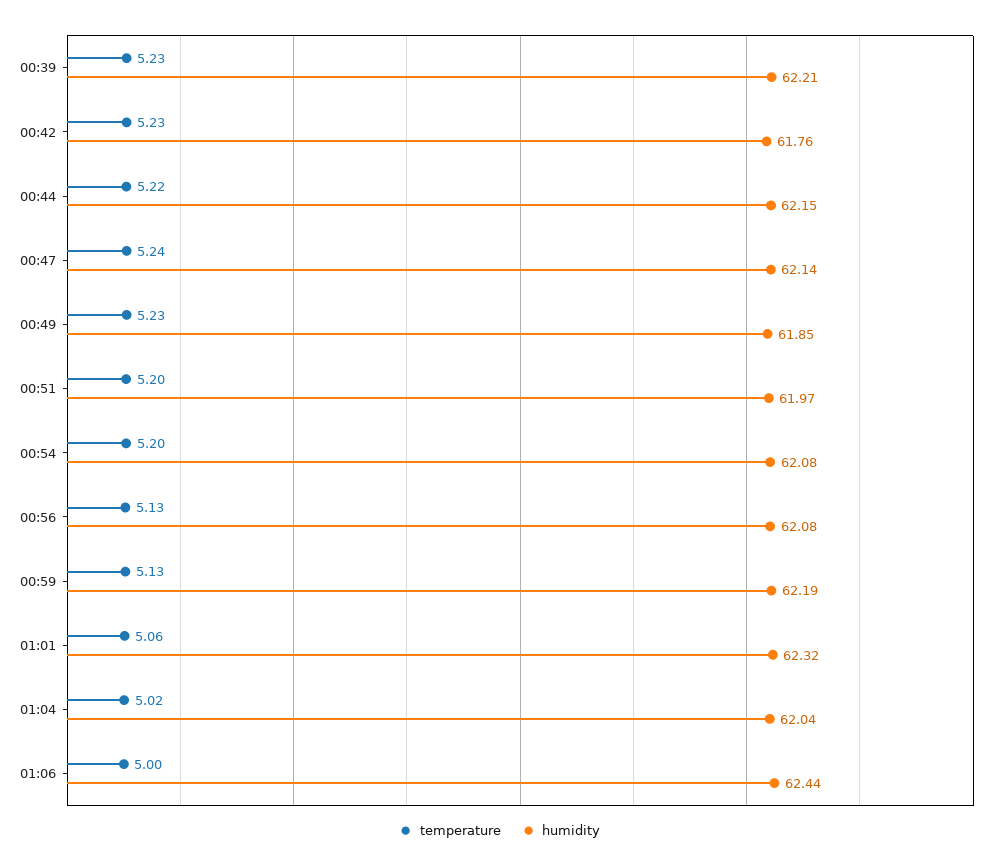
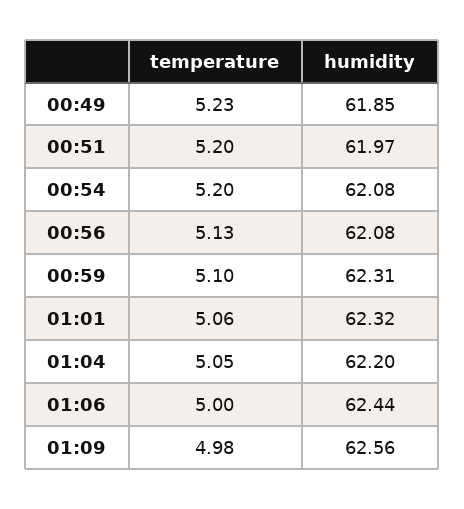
temperature, 00:39: 5.23 -> none
humidity, 00:39: 62.21 -> none
temperature, 00:42: 5.23 -> none
humidity, 00:42: 61.76 -> none
temperature, 00:44: 5.22 -> none
humidity, 00:44: 62.15 -> none
temperature, 00:47: 5.24 -> none
humidity, 00:47: 62.14 -> none
temperature, 00:59: 5.13 -> 5.1
humidity, 00:59: 62.19 -> 62.31
temperature, 01:04: 5.02 -> 5.05
humidity, 01:04: 62.04 -> 62.2
temperature, 01:09: none -> 4.98
humidity, 01:09: none -> 62.56

